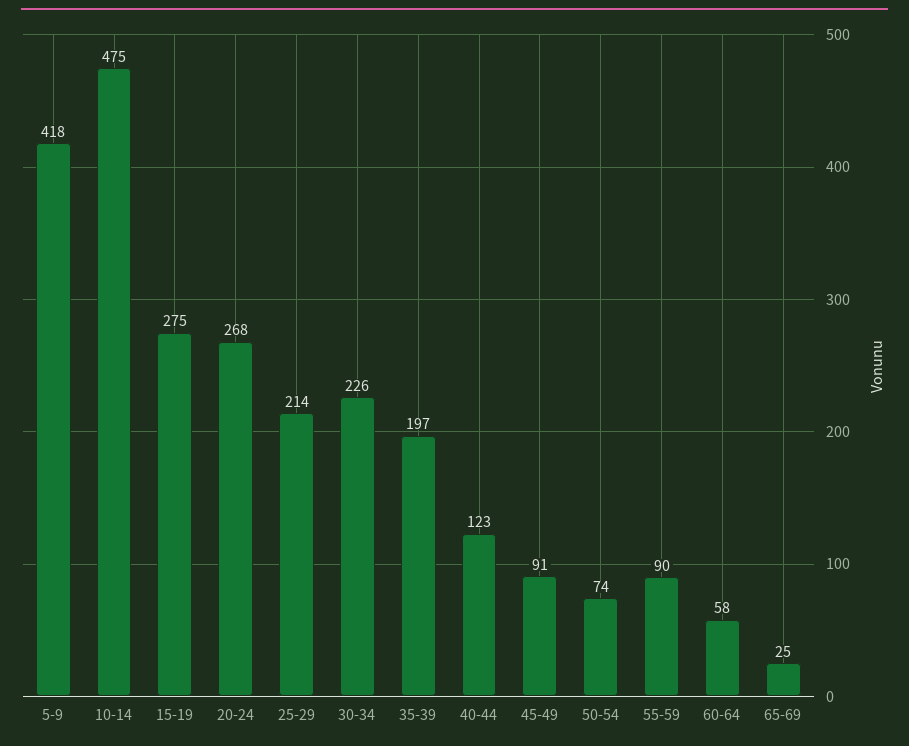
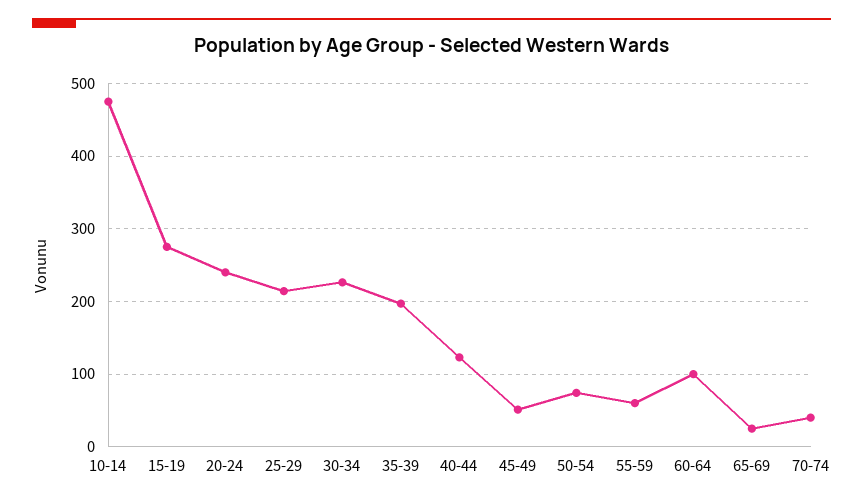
5-9: 418 -> none
20-24: 268 -> 240
45-49: 91 -> 50
55-59: 90 -> 60
60-64: 58 -> 100
70-74: none -> 40

